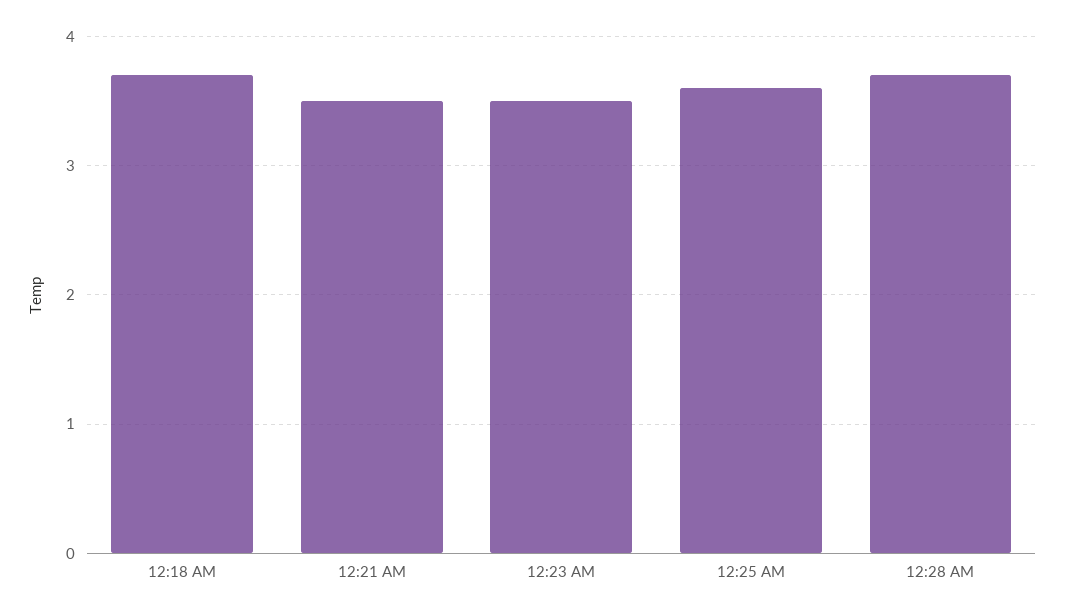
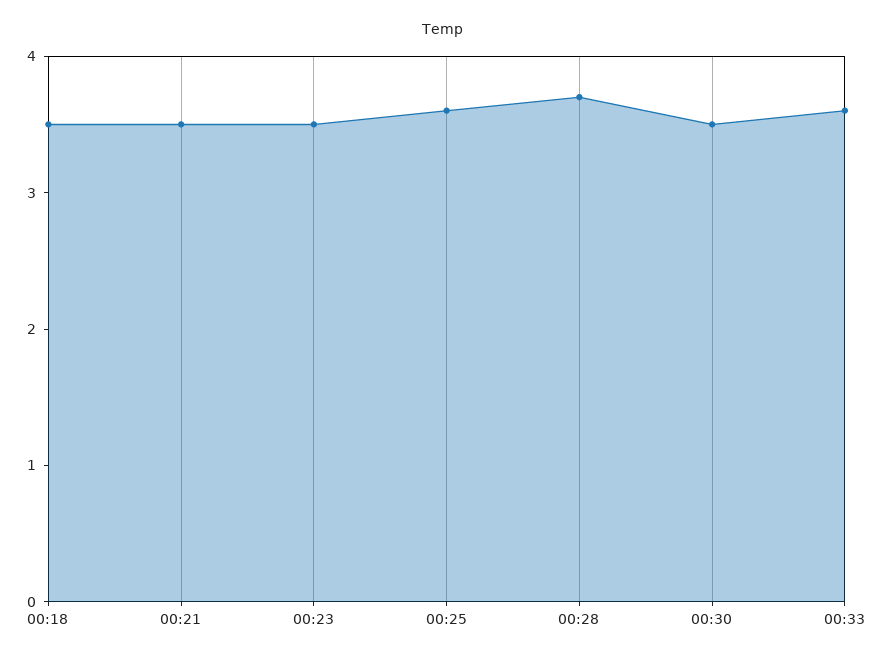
12:18 AM: 3.7 -> 3.5
00:30: none -> 3.5
00:33: none -> 3.6

